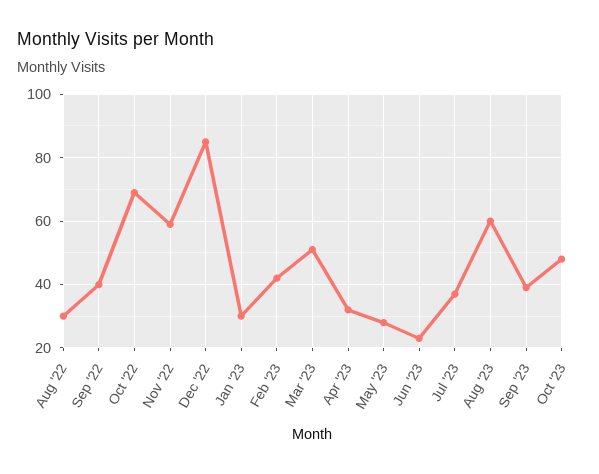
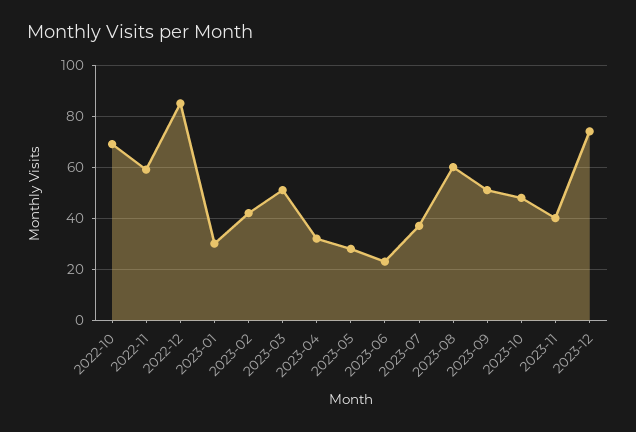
Aug '22: 30 -> none
Sep '22: 40 -> none
Sep '23: 40 -> 50
2023-11: none -> 40
2023-12: none -> 75

